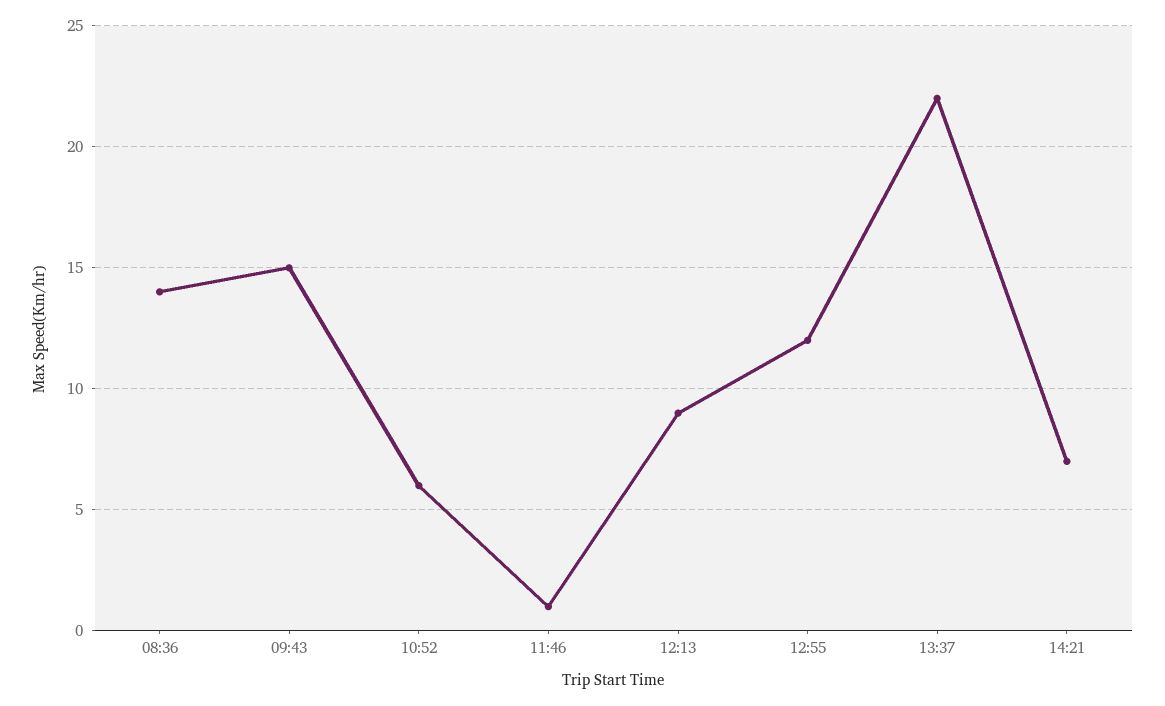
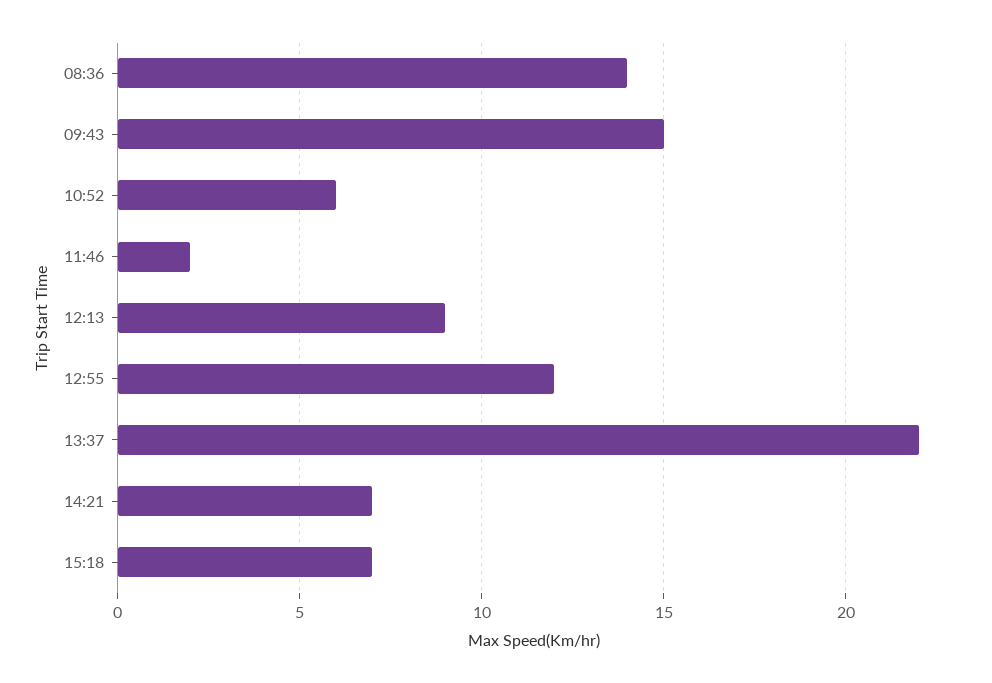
11:46: 1 -> 2
15:18: none -> 7

